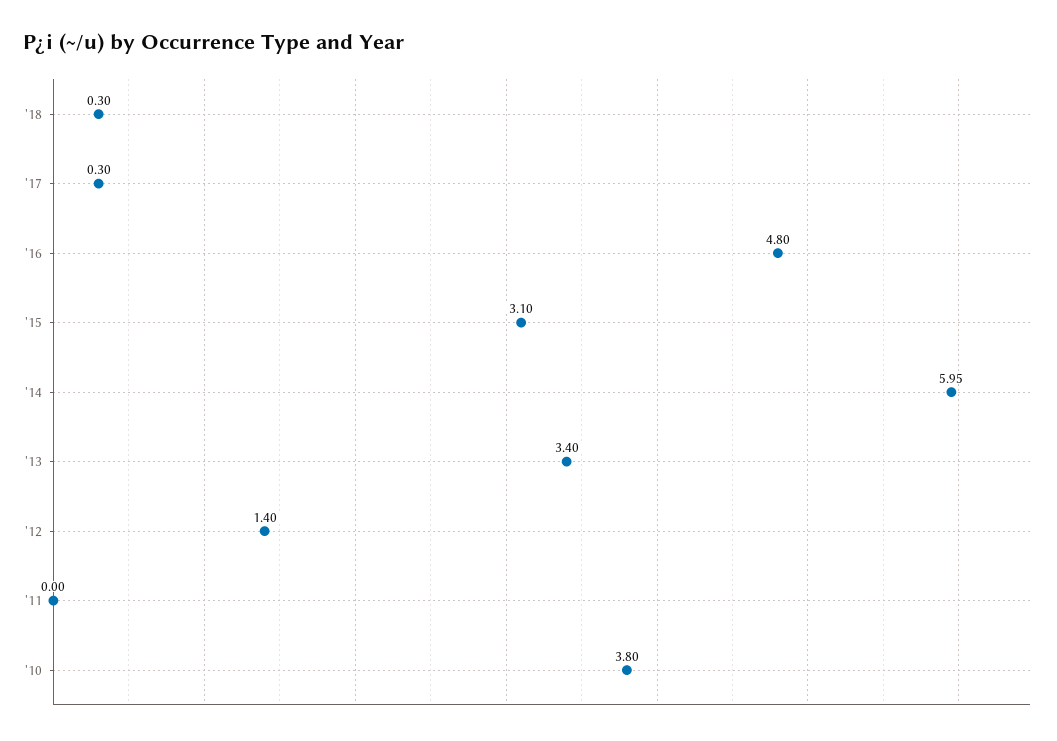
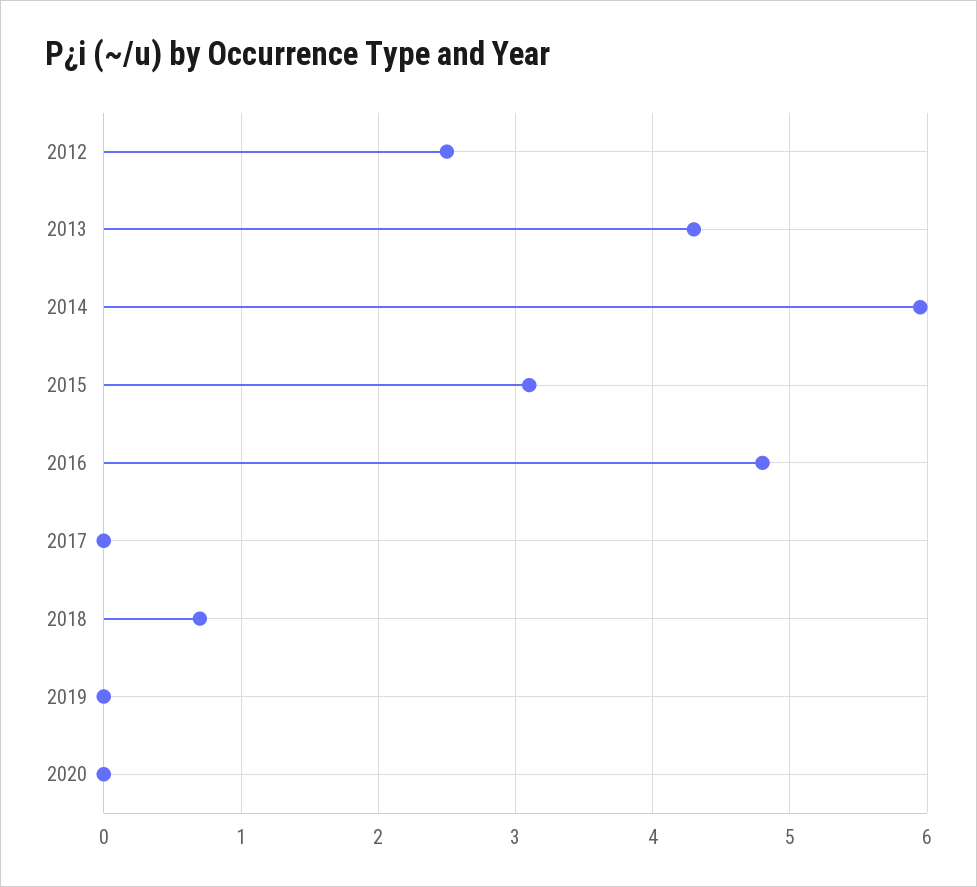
'18: 0.3 -> 0.7
'17: 0.3 -> 0
'13: 3.4 -> 4.3
'12: 1.4 -> 2.5
'11: 0 -> none
'10: 3.8 -> none
2019: none -> 0
2020: none -> 0

